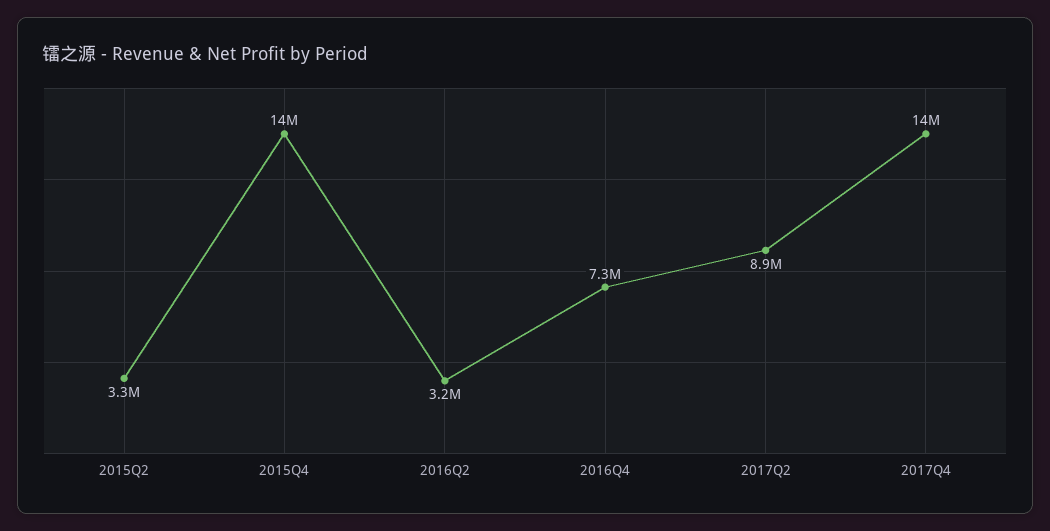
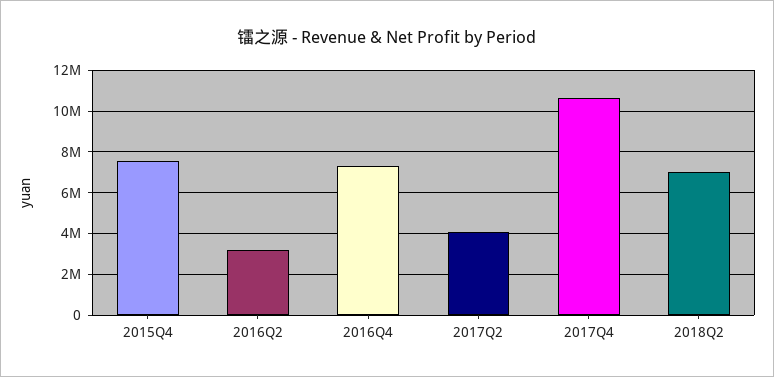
2015Q2: 3300000 -> none
2015Q4: 14000000 -> 7500000
2017Q2: 8900000 -> 4000000
2017Q4: 14000000 -> 10500000
2018Q2: none -> 7000000

